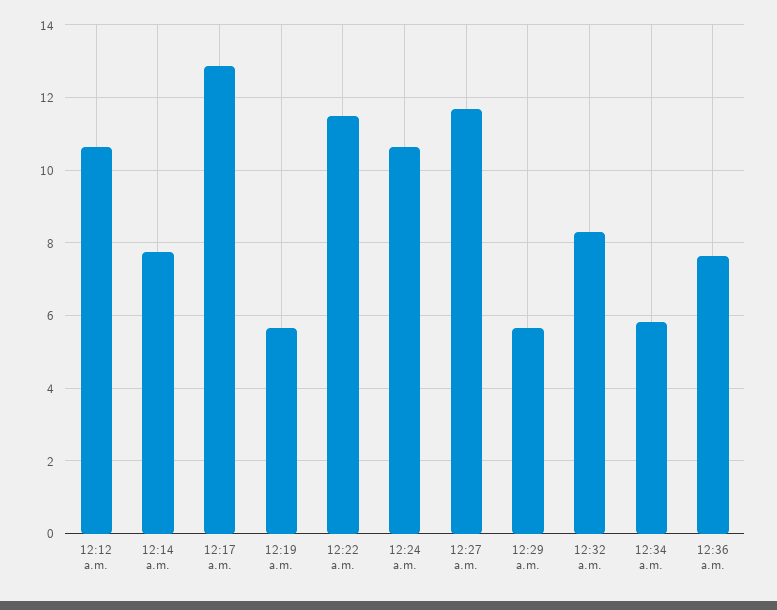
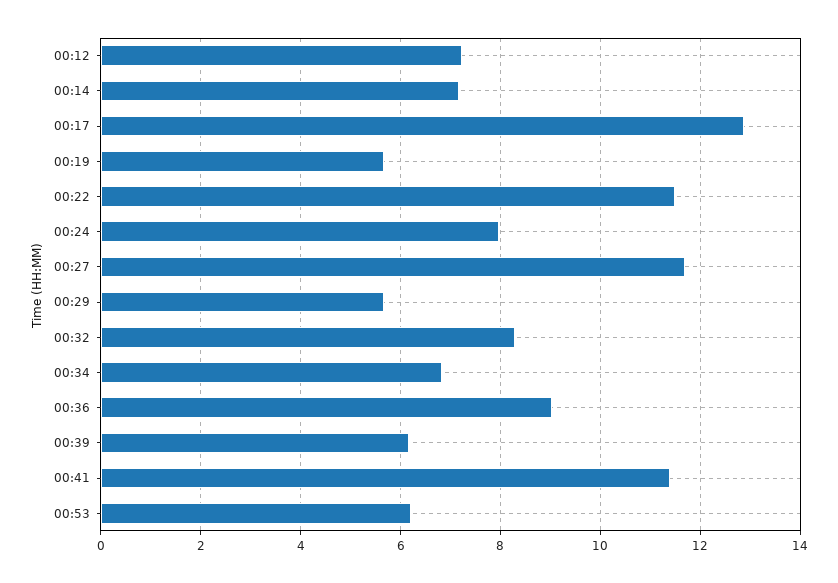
12:12 a.m.: 10.6 -> 7.2
12:14 a.m.: 7.8 -> 7.2
12:24 a.m.: 10.6 -> 8
12:34 a.m.: 5.8 -> 6.8
12:36 a.m.: 7.6 -> 9
00:39: none -> 6.2
00:41: none -> 11.4
00:53: none -> 6.2

